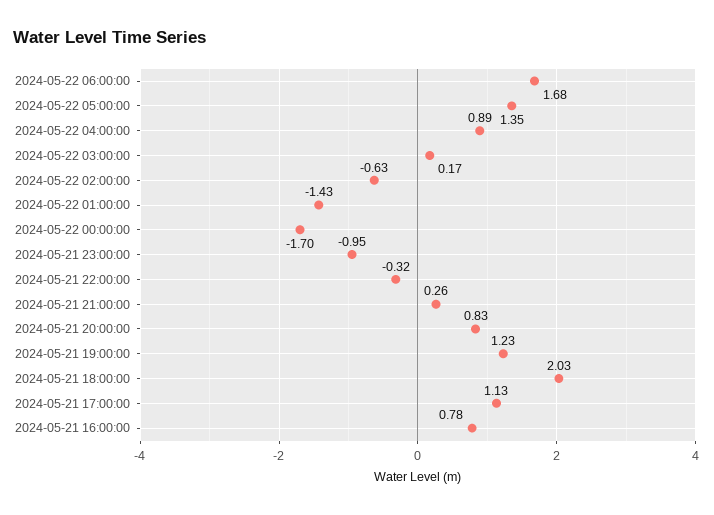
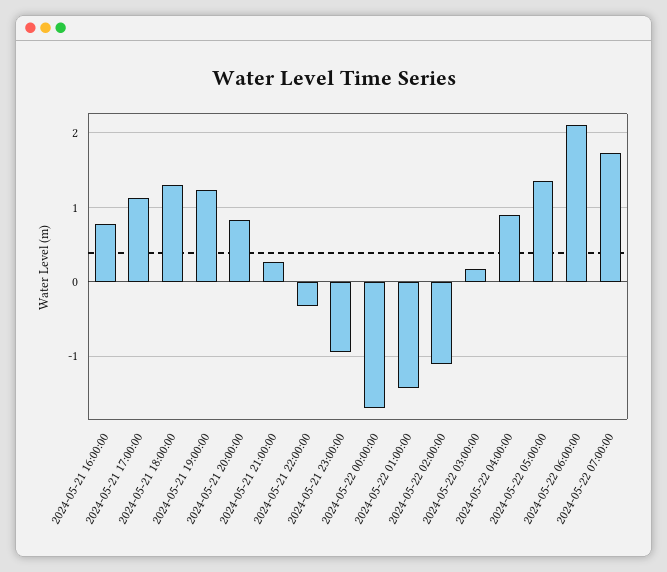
2024-05-22 06:00:00: 1.68 -> 2.1
2024-05-22 02:00:00: -0.63 -> -1.1
2024-05-21 18:00:00: 2.03 -> 1.3
2024-05-22 07:00:00: none -> 1.7

